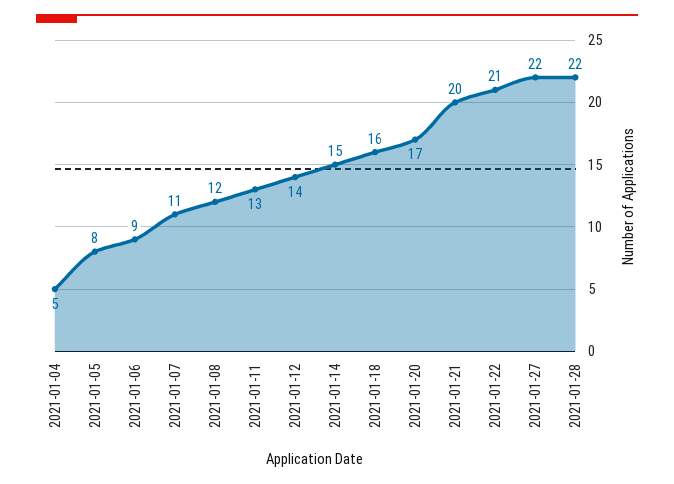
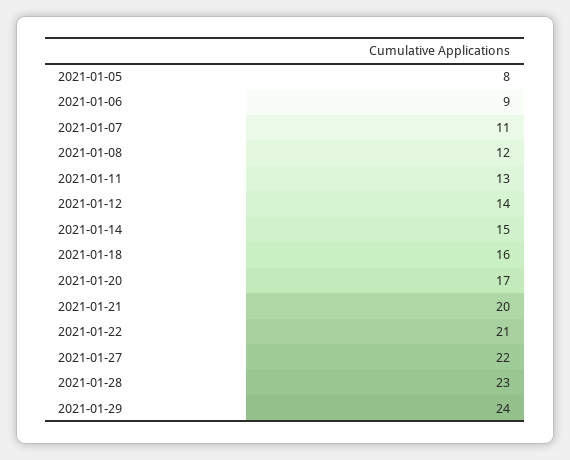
2021-01-04: 5 -> none
2021-01-28: 22 -> 23
2021-01-29: none -> 24

